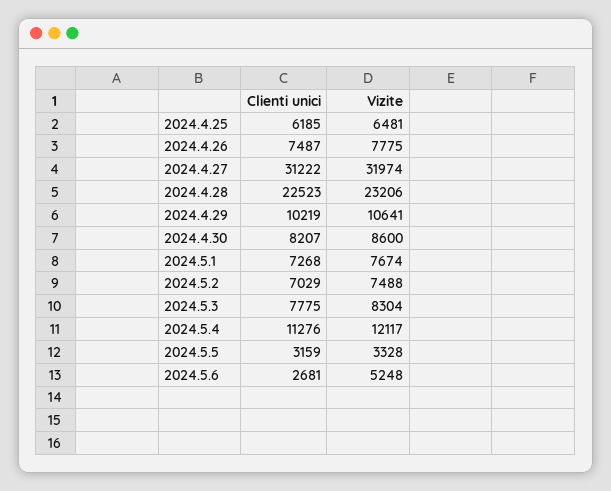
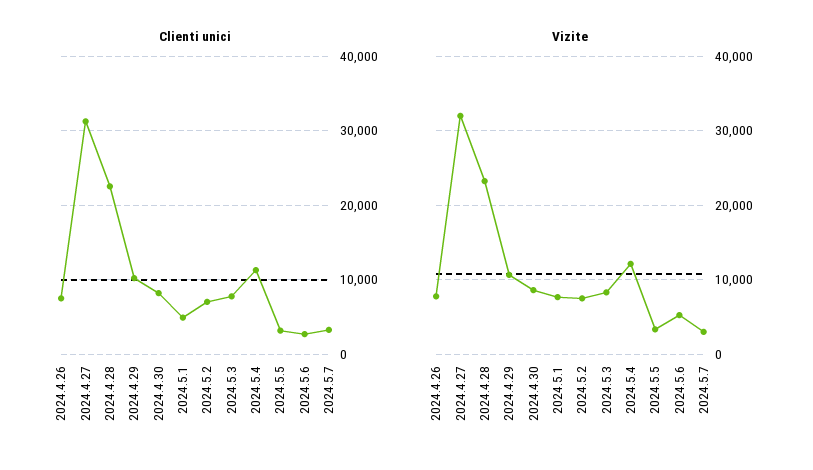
Clienti unici, 2024.4.25: 6185 -> none
Vizite, 2024.4.25: 6481 -> none
Clienti unici, 2024.5.1: 7268 -> 5000
Clienti unici, 2024.5.7: none -> 3000
Vizite, 2024.5.7: none -> 3000

